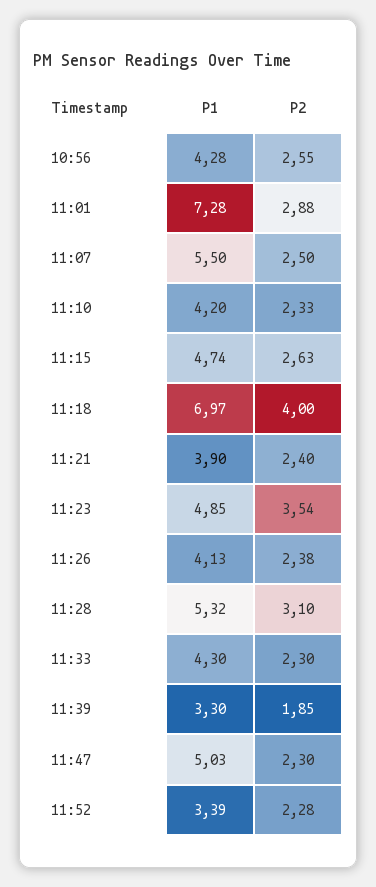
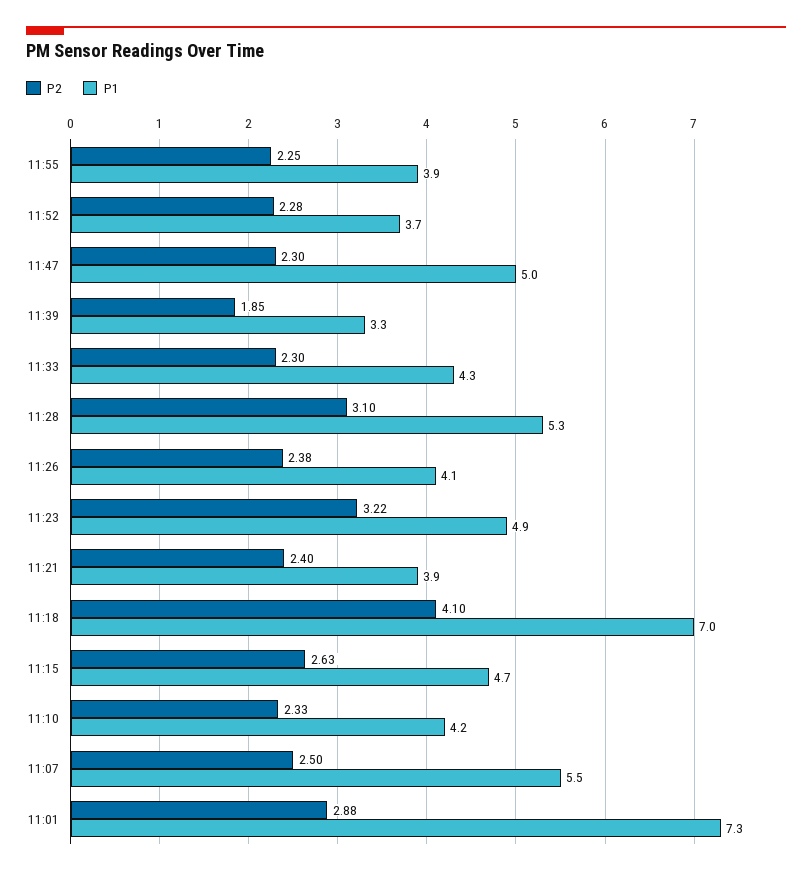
P1, 10:56: 4.28 -> none
P2, 10:56: 2.55 -> none
P2, 11:18: 4 -> 4.1
P2, 11:23: 3.54 -> 3.22
P1, 11:52: 3.39 -> 3.7
P2, 11:55: none -> 2.25
P1, 11:55: none -> 3.9

